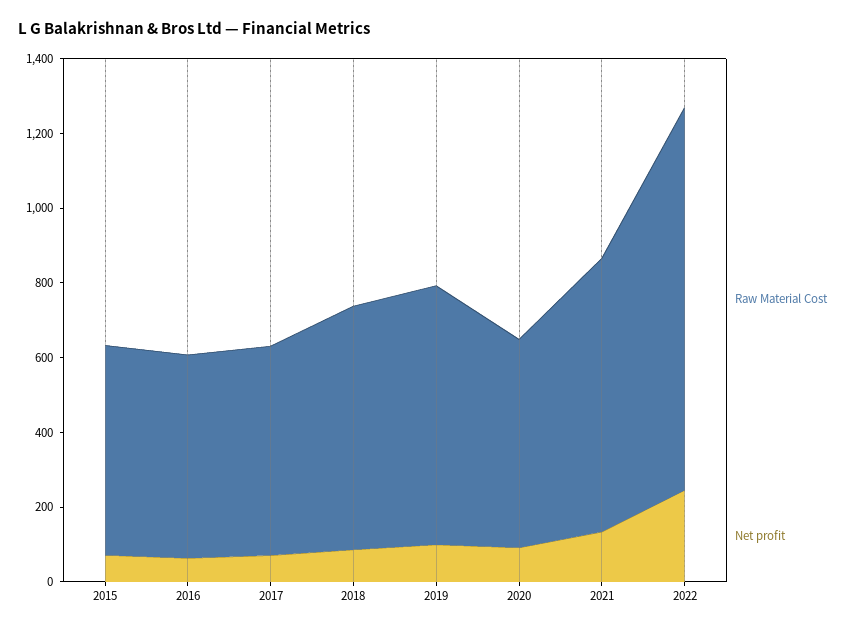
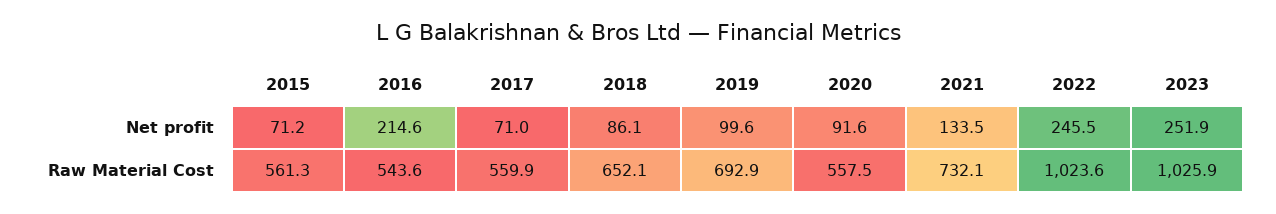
Net profit, 2016: 50 -> 214.6
Net profit, 2023: none -> 251.9
Raw Material Cost, 2023: none -> 1025.9

